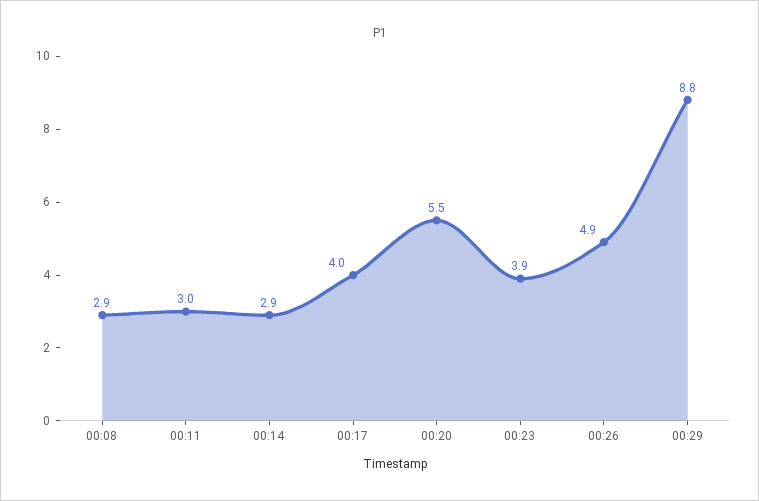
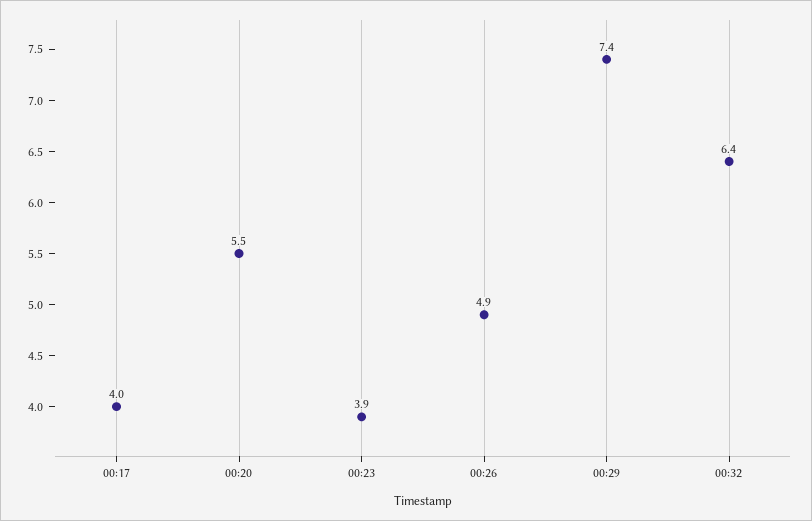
00:08: 2.9 -> none
00:11: 3 -> none
00:14: 2.9 -> none
00:29: 8.8 -> 7.4
00:32: none -> 6.4

